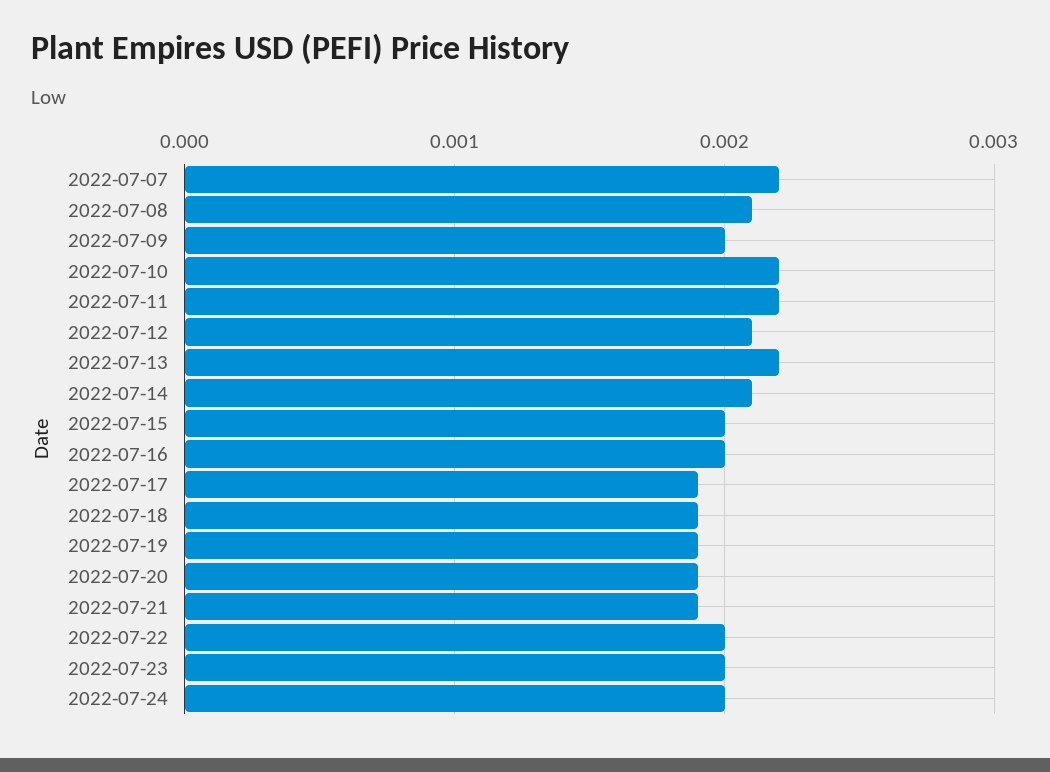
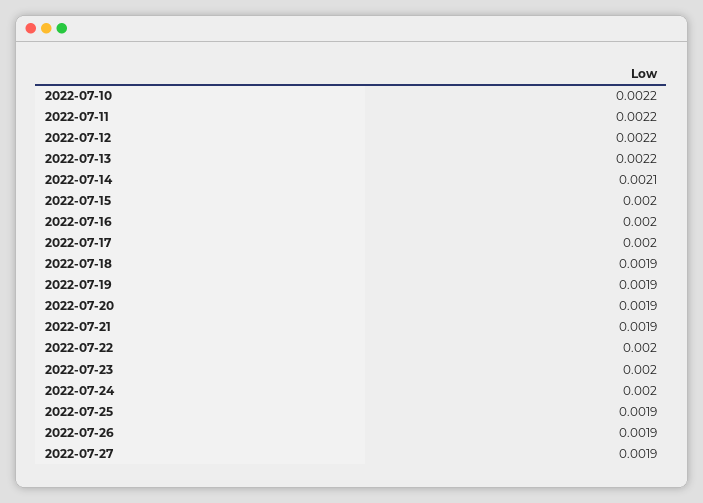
2022-07-07: 0.0022 -> none
2022-07-08: 0.0021 -> none
2022-07-09: 0.002 -> none
2022-07-12: 0.0021 -> 0.0022
2022-07-17: 0.0019 -> 0.002
2022-07-25: none -> 0.0019
2022-07-26: none -> 0.0019
2022-07-27: none -> 0.0019

